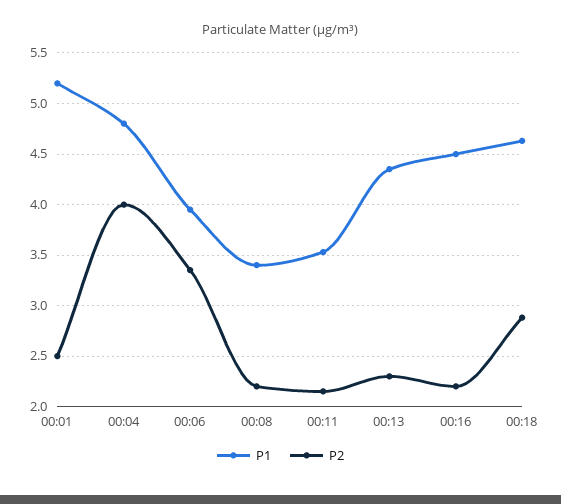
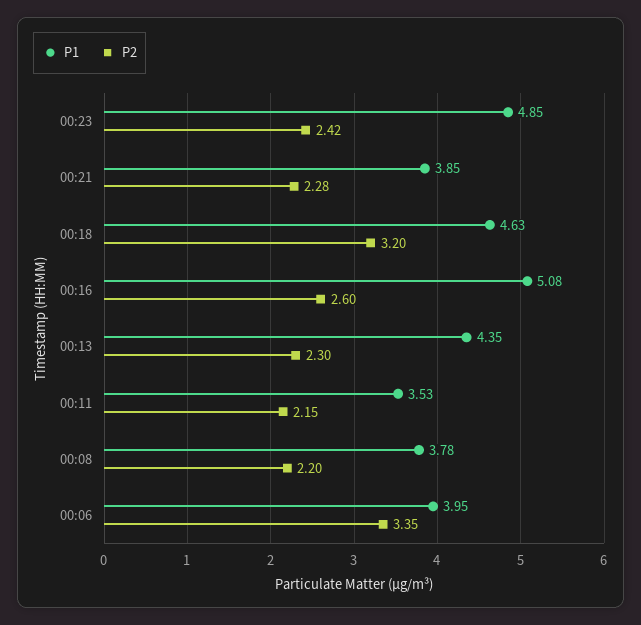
P1, 00:01: 5.2 -> none
P2, 00:01: 2.5 -> none
P1, 00:04: 4.8 -> none
P2, 00:04: 4 -> none
P1, 00:08: 3.4 -> 3.78
P1, 00:16: 4.5 -> 5.08
P2, 00:16: 2.2 -> 2.6
P2, 00:18: 2.9 -> 3.2
P1, 00:23: none -> 4.85
P2, 00:23: none -> 2.42
P1, 00:21: none -> 3.85
P2, 00:21: none -> 2.28

